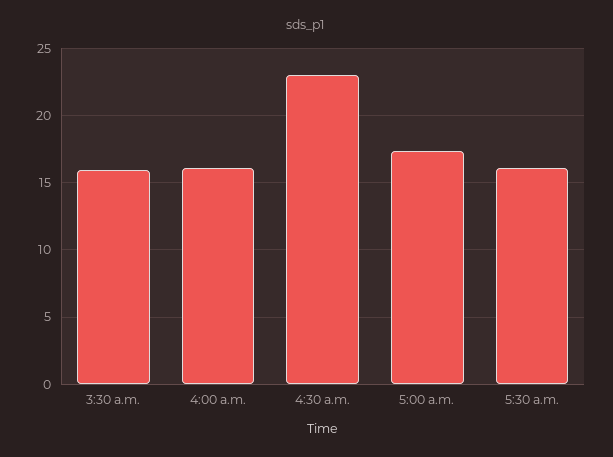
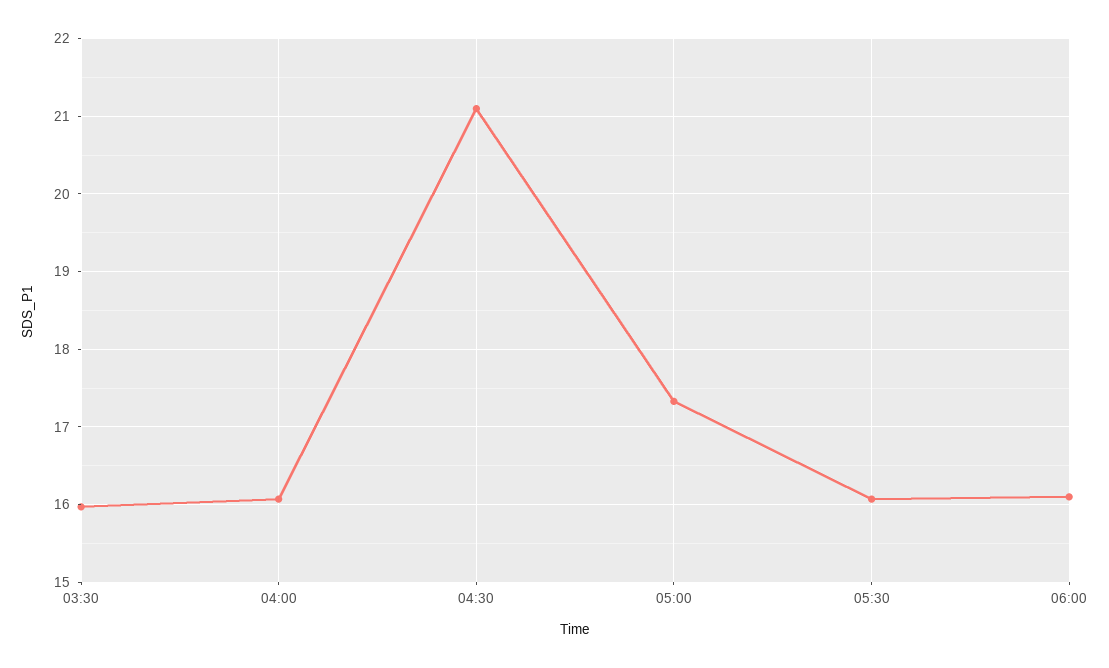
4:30 a.m.: 23 -> 21.1
06:00: none -> 16.1

